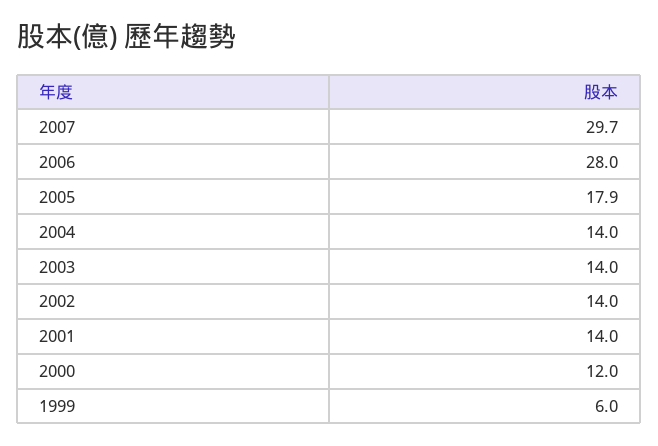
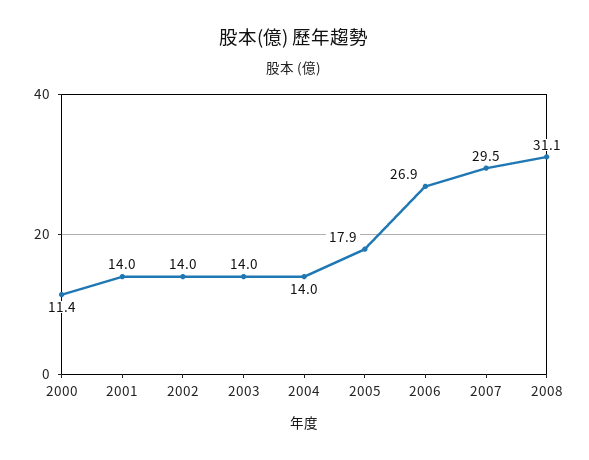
2007: 29.7 -> 29.5
2006: 28 -> 26.9
2000: 12 -> 11.4
1999: 6 -> none
2008: none -> 31.1

